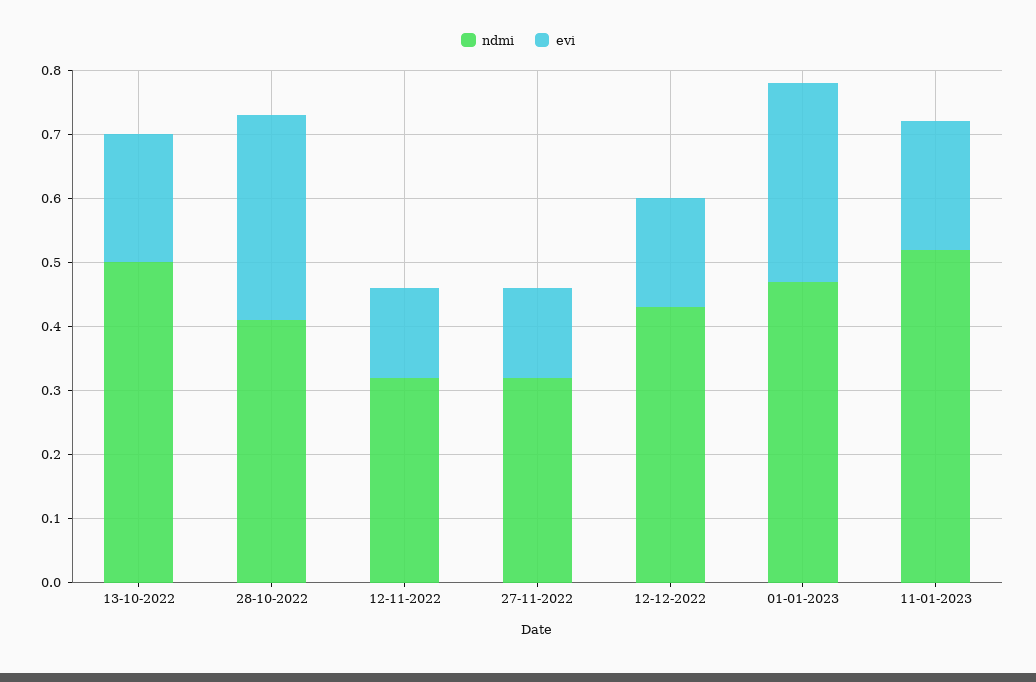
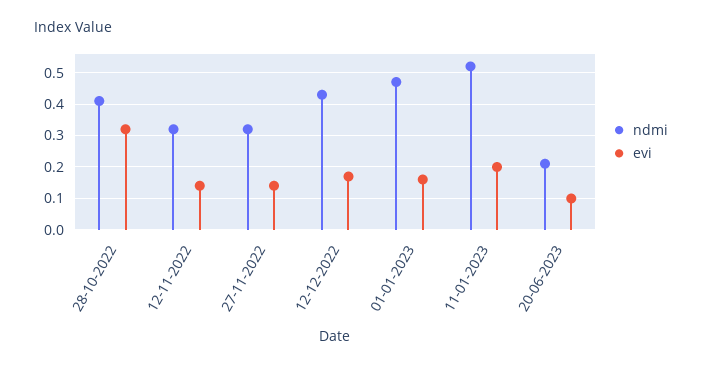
ndmi, 13-10-2022: 0.5 -> none
evi, 13-10-2022: 0.2 -> none
evi, 01-01-2023: 0.3 -> 0.15
ndmi, 20-06-2023: none -> 0.2
evi, 20-06-2023: none -> 0.1

